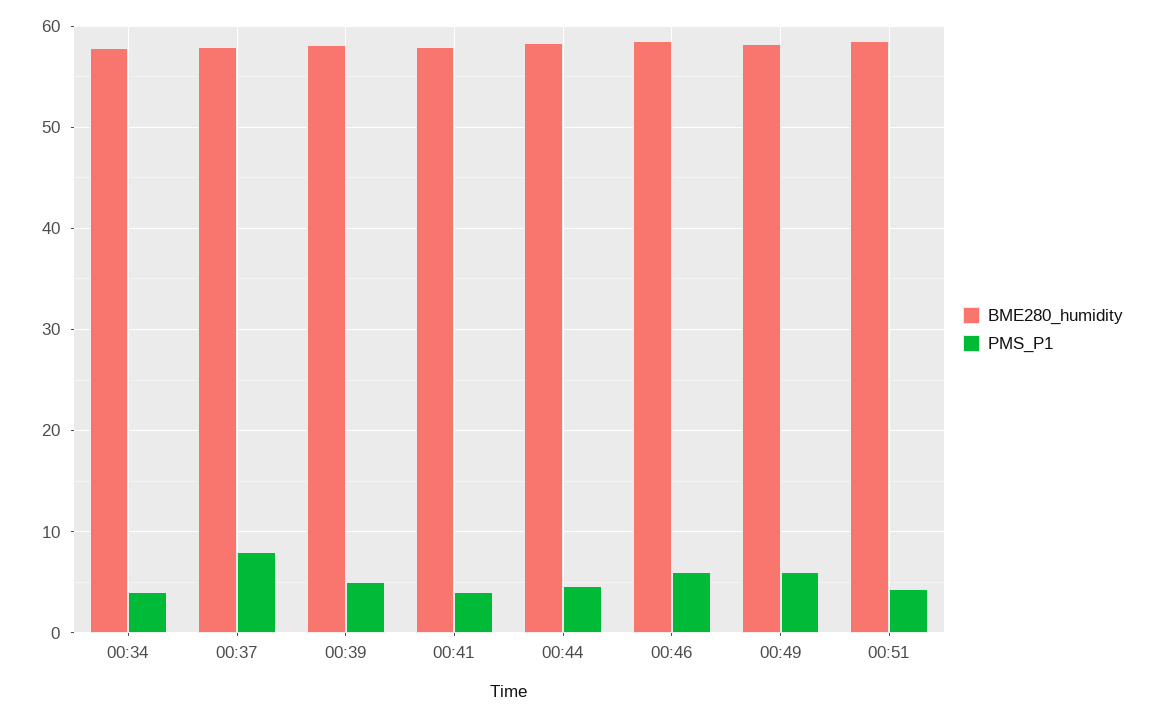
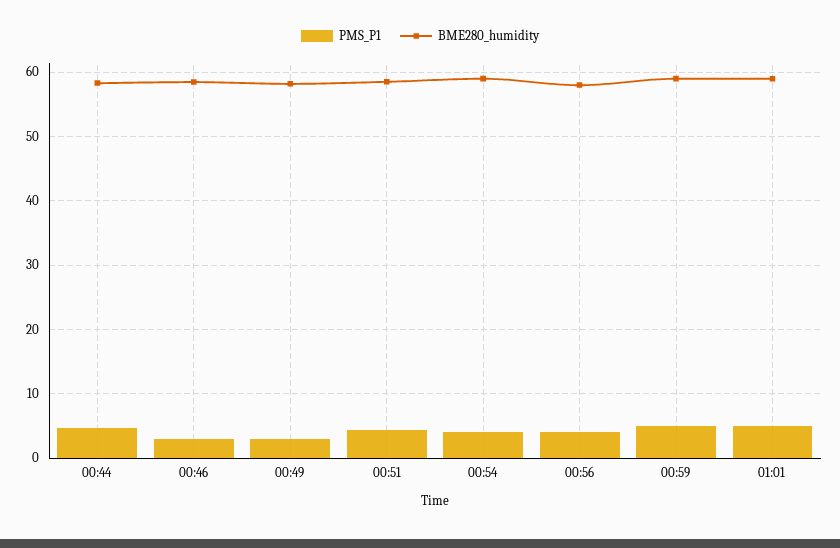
BME280_humidity, 00:34: 58 -> none
PMS_P1, 00:34: 4 -> none
BME280_humidity, 00:37: 58 -> none
PMS_P1, 00:37: 8 -> none
BME280_humidity, 00:39: 58 -> none
PMS_P1, 00:39: 5 -> none
BME280_humidity, 00:41: 58 -> none
PMS_P1, 00:41: 4 -> none
PMS_P1, 00:46: 6 -> 3
PMS_P1, 00:49: 6 -> 3
PMS_P1, 00:54: none -> 4
BME280_humidity, 00:54: none -> 59
PMS_P1, 00:56: none -> 4
BME280_humidity, 00:56: none -> 58
PMS_P1, 00:59: none -> 5
BME280_humidity, 00:59: none -> 59
PMS_P1, 01:01: none -> 5
BME280_humidity, 01:01: none -> 59

